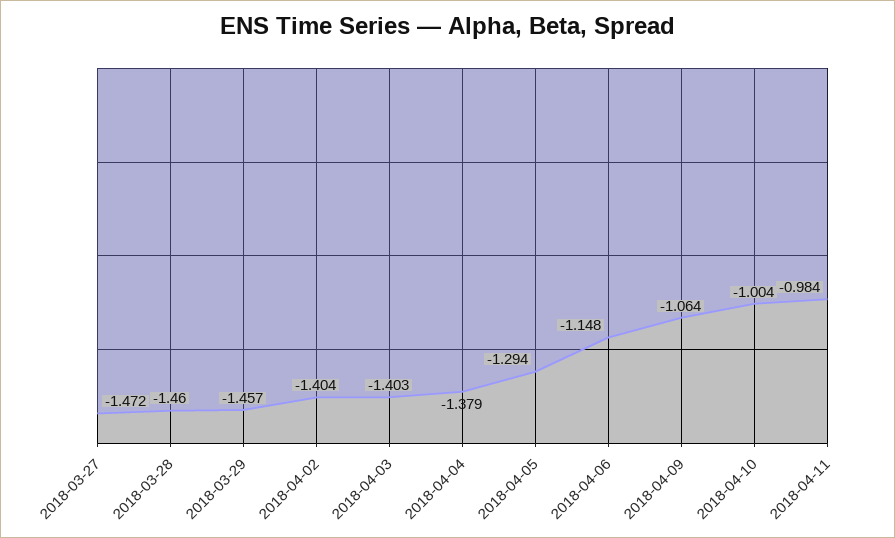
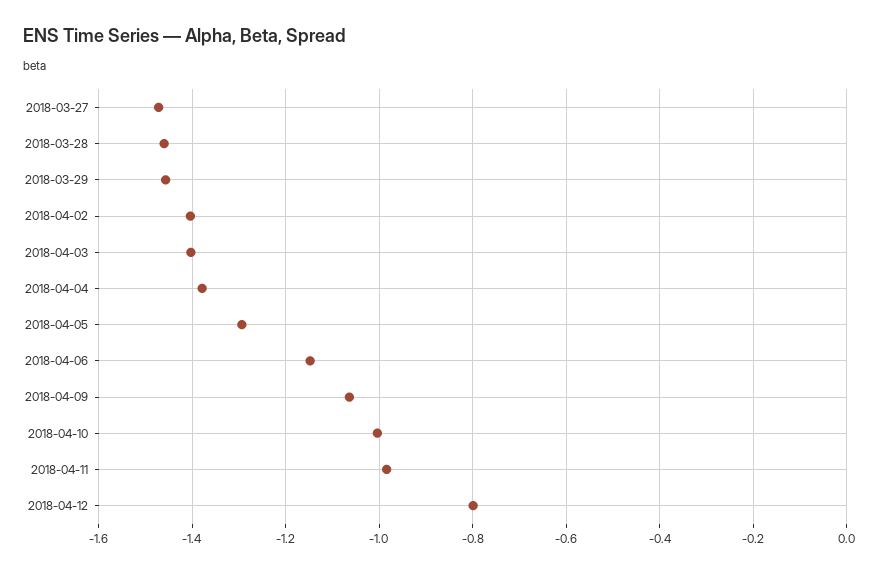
2018-04-12: none -> -0.8

